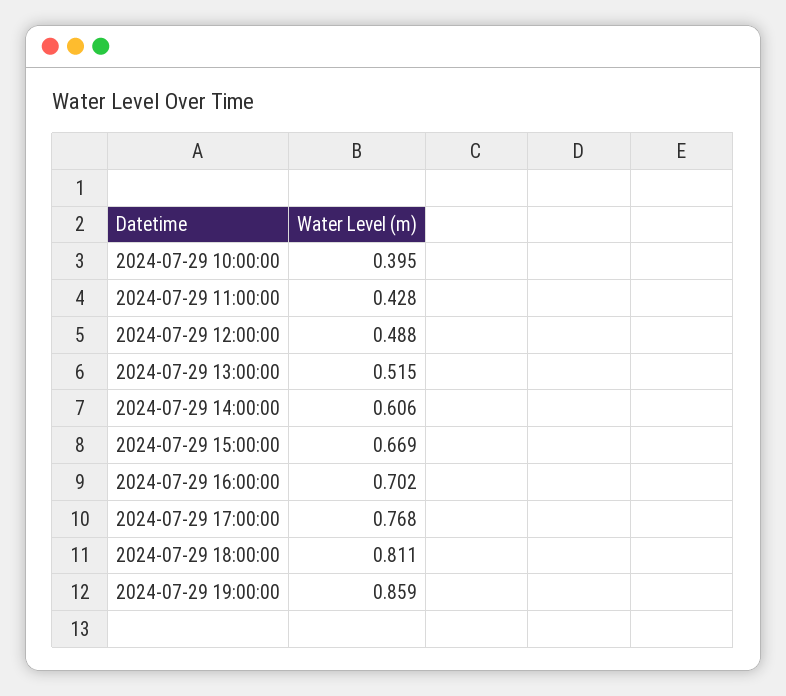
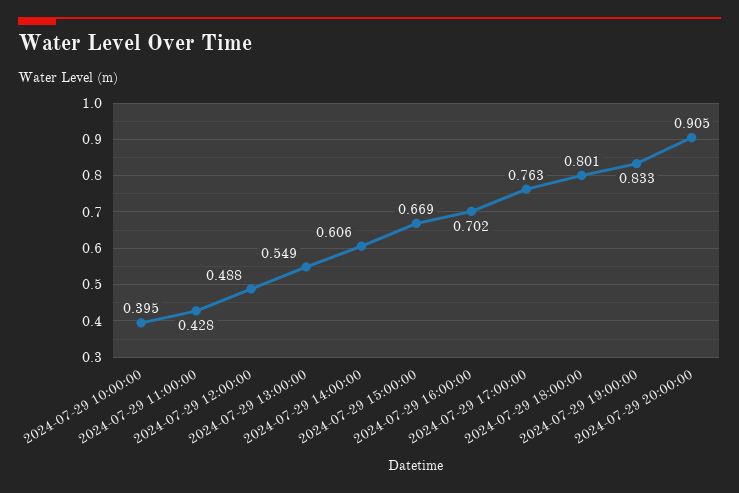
2024-07-29 13:00:00: 0.515 -> 0.549
2024-07-29 17:00:00: 0.768 -> 0.763
2024-07-29 18:00:00: 0.811 -> 0.801
2024-07-29 19:00:00: 0.859 -> 0.833
2024-07-29 20:00:00: none -> 0.905

